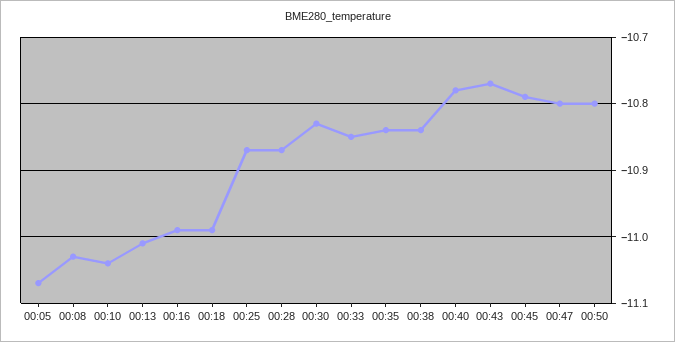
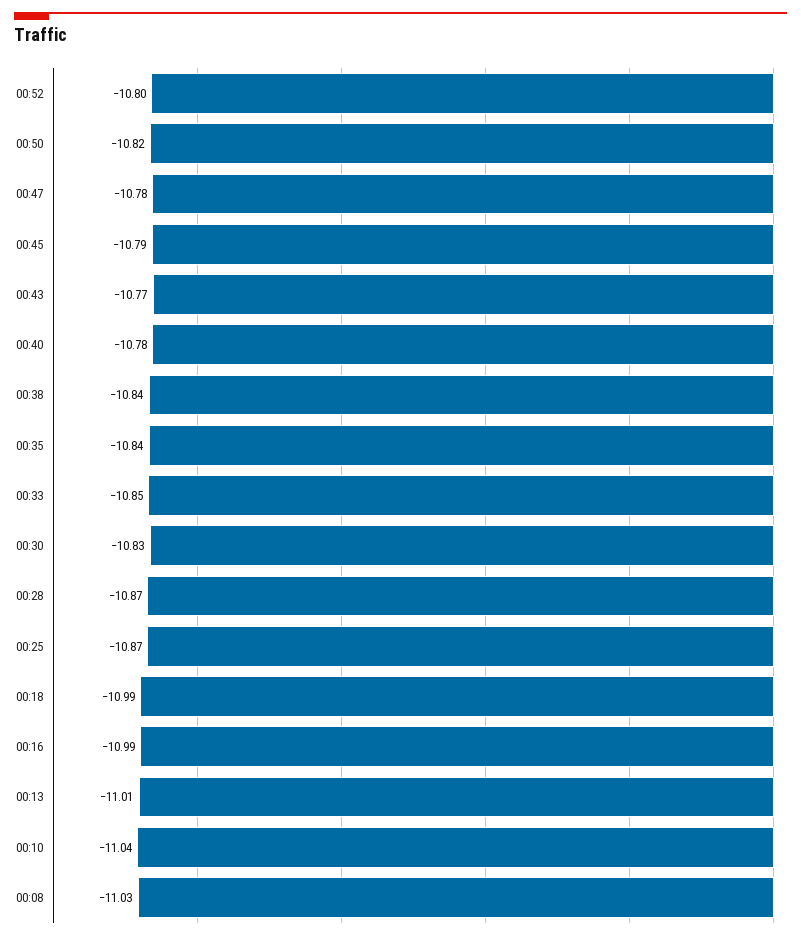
00:05: -11.07 -> none
00:47: -10.8 -> -10.78
00:50: -10.8 -> -10.82
00:52: none -> -10.8

